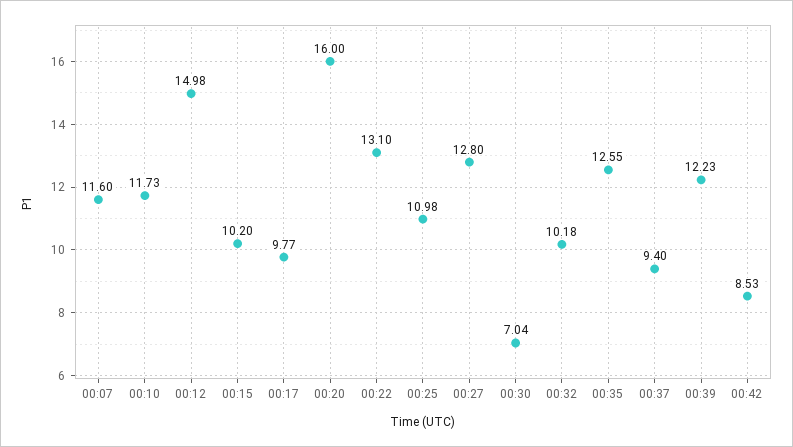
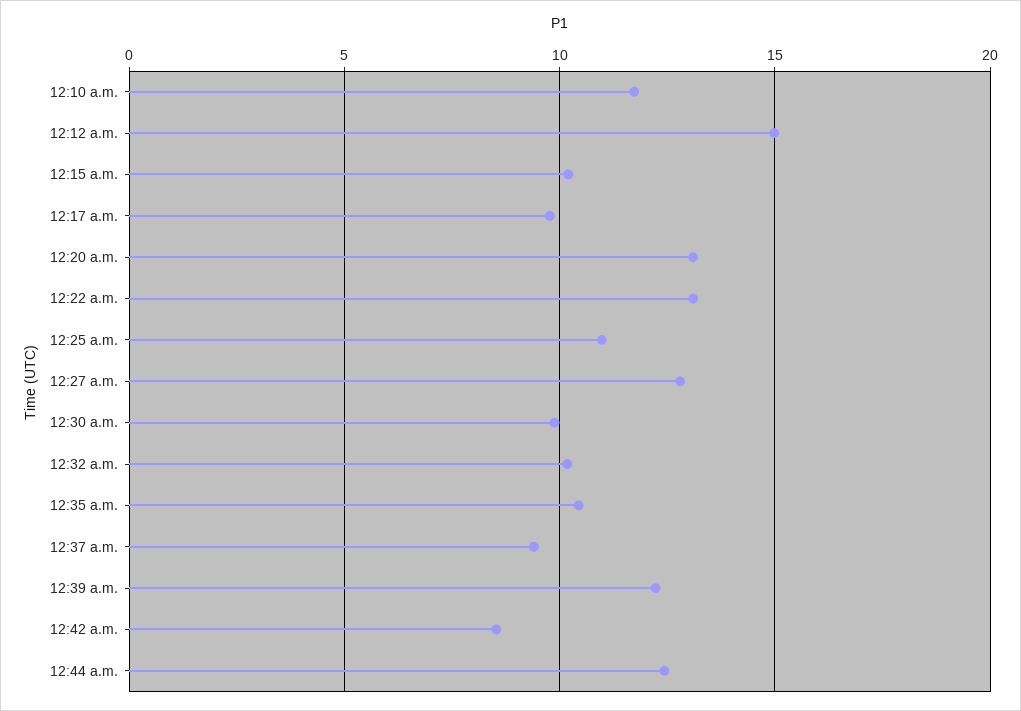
00:07: 11.6 -> none
00:20: 16 -> 13
00:30: 7.04 -> 10
00:35: 12.55 -> 10.5
12:44 a.m.: none -> 12.5

